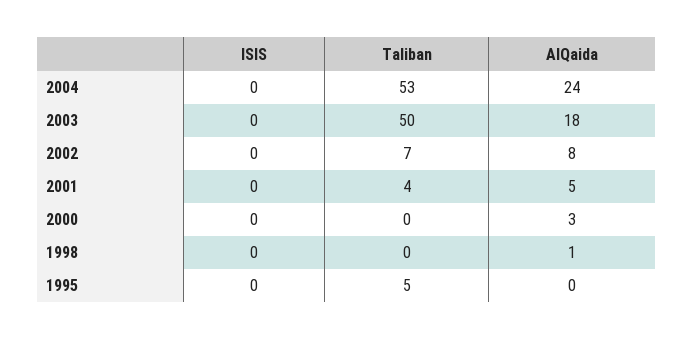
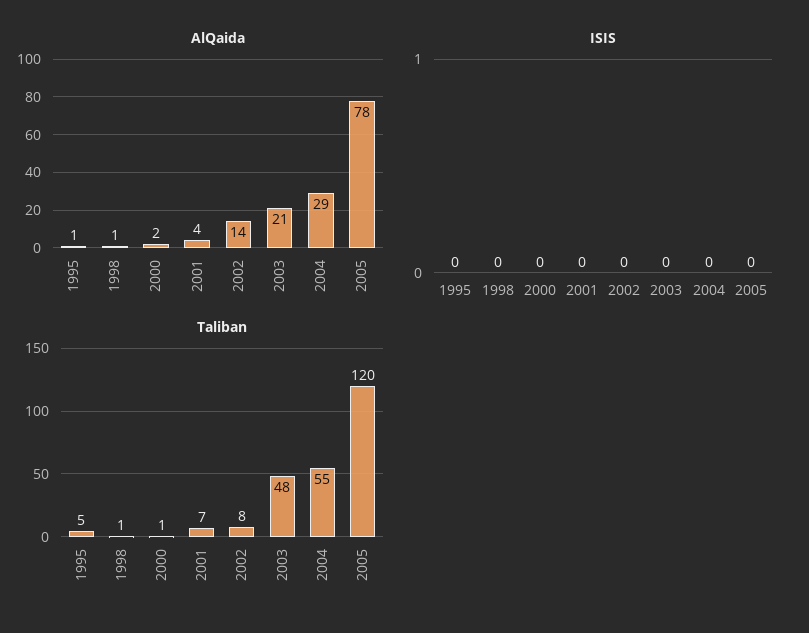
Taliban, 2004: 53 -> 55
AlQaida, 2004: 24 -> 29
Taliban, 2003: 50 -> 48
AlQaida, 2003: 18 -> 21
Taliban, 2002: 7 -> 8
AlQaida, 2002: 8 -> 14
Taliban, 2001: 4 -> 7
AlQaida, 2001: 5 -> 4
Taliban, 2000: 0 -> 1
AlQaida, 2000: 3 -> 2
Taliban, 1998: 0 -> 1
AlQaida, 1995: 0 -> 1
AlQaida, 2005: none -> 78
ISIS, 2005: none -> 0
Taliban, 2005: none -> 120

